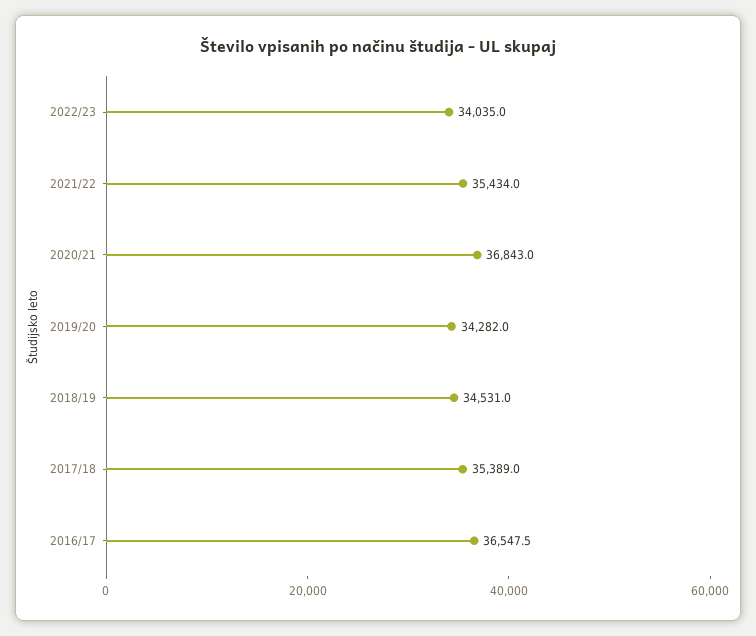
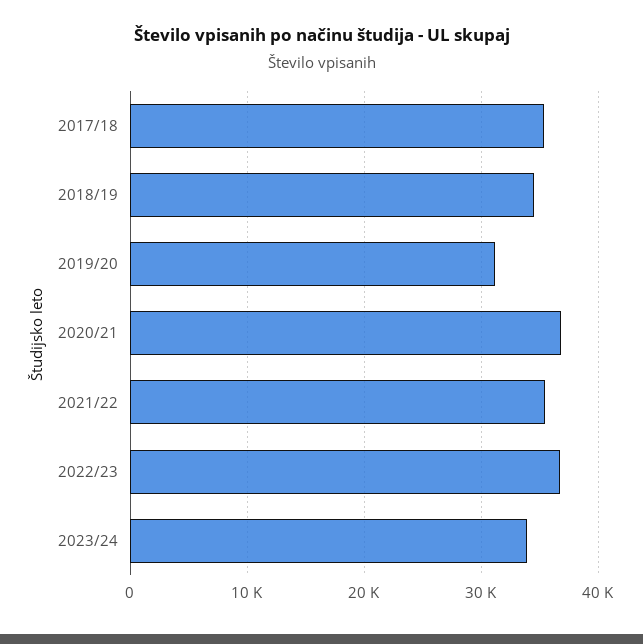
2022/23: 34035 -> 37000
2019/20: 34282 -> 31000
2016/17: 36547.5 -> none
2023/24: none -> 34000

